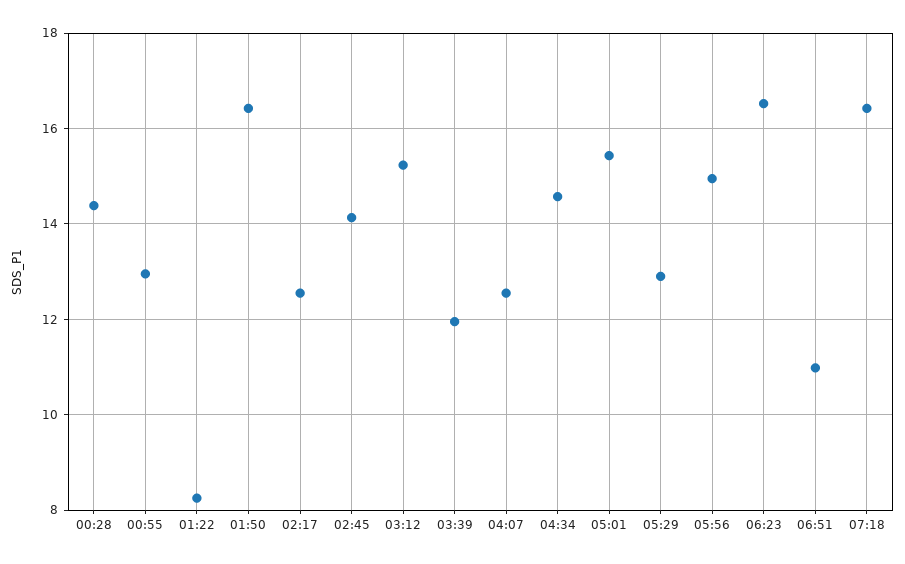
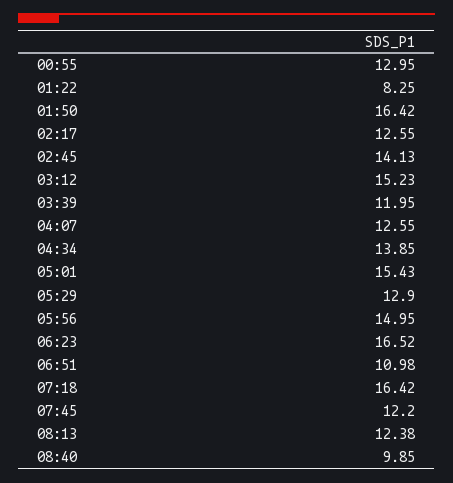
00:28: 14.4 -> none
04:34: 14.6 -> 13.85
07:45: none -> 12.2
08:13: none -> 12.38
08:40: none -> 9.85

